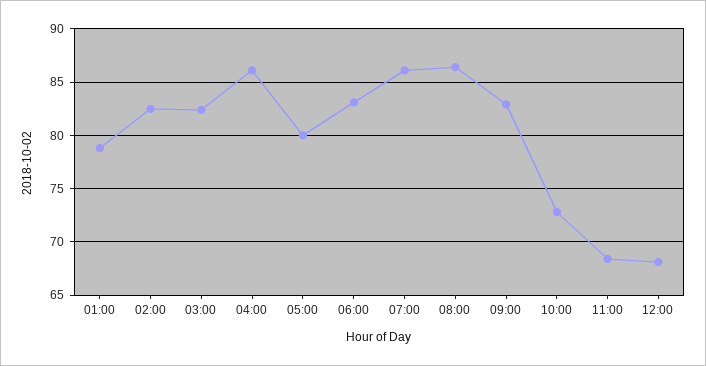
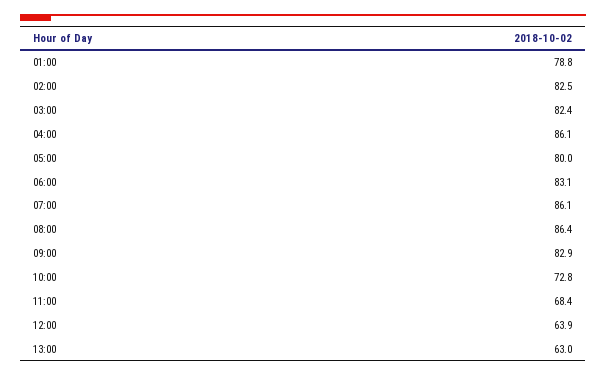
12:00: 68 -> 63.9
13:00: none -> 63

